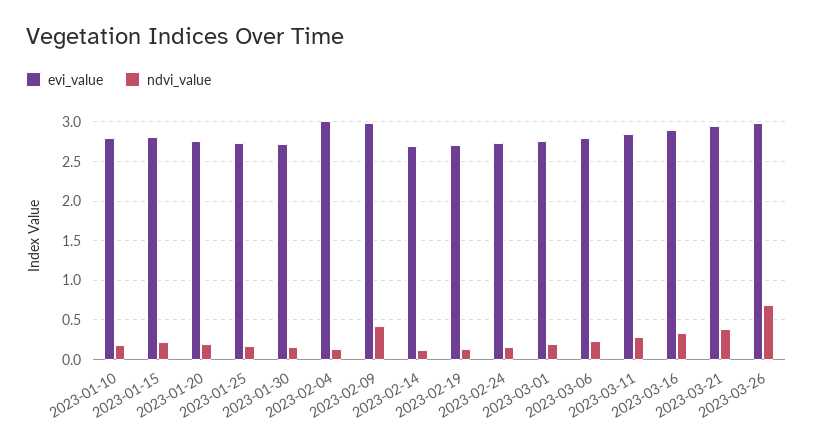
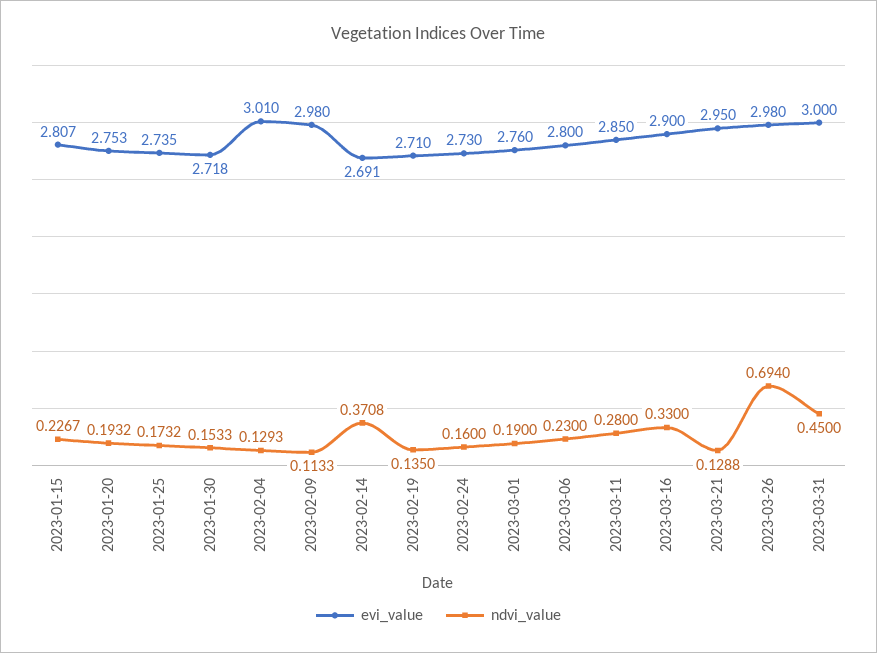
evi_value, 2023-01-10: 2.8 -> none
ndvi_value, 2023-01-10: 0.2 -> none
ndvi_value, 2023-02-09: 0.4 -> 0.1133
ndvi_value, 2023-02-14: 0.1 -> 0.3708
ndvi_value, 2023-03-21: 0.4 -> 0.1288
evi_value, 2023-03-31: none -> 3
ndvi_value, 2023-03-31: none -> 0.45

